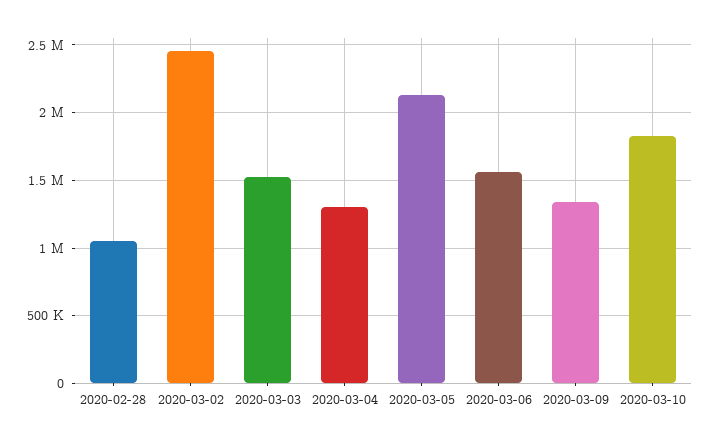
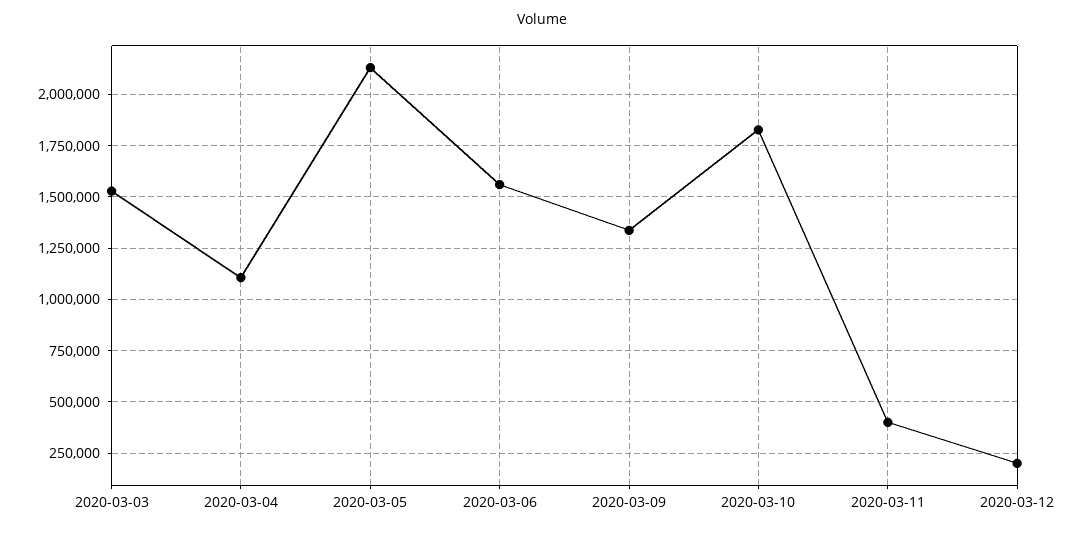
2020-02-28: 1050000 -> none
2020-03-02: 2450000 -> none
2020-03-04: 1300000 -> 1100000
2020-03-11: none -> 400000
2020-03-12: none -> 200000

